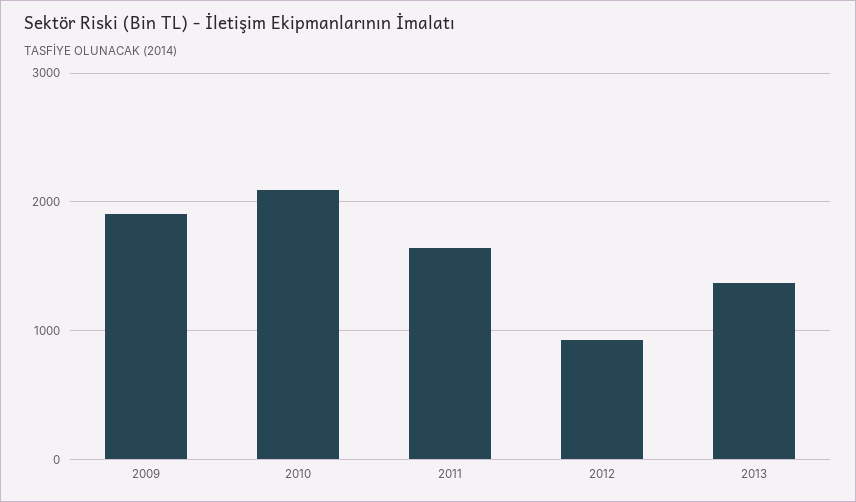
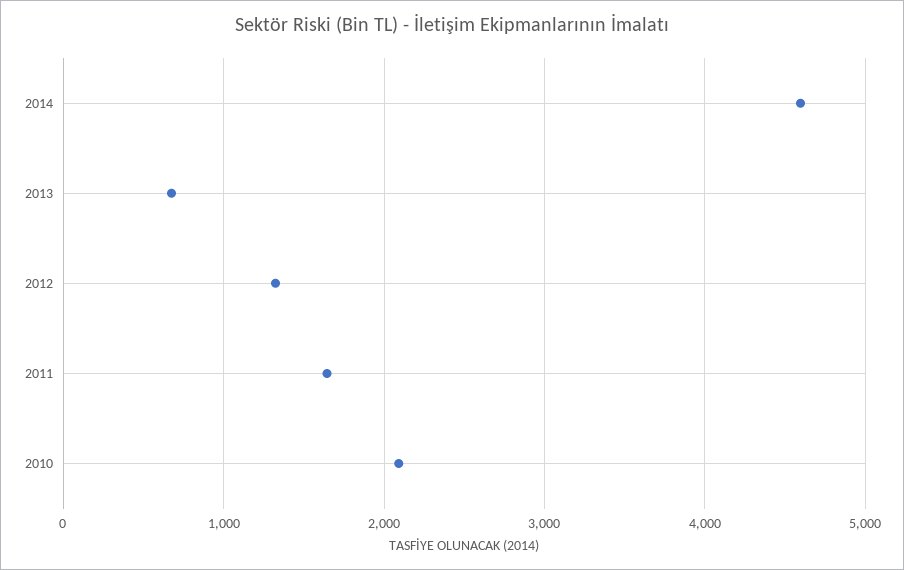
2009: 1900 -> none
2012: 900 -> 1300
2013: 1400 -> 700
2014: none -> 4600

